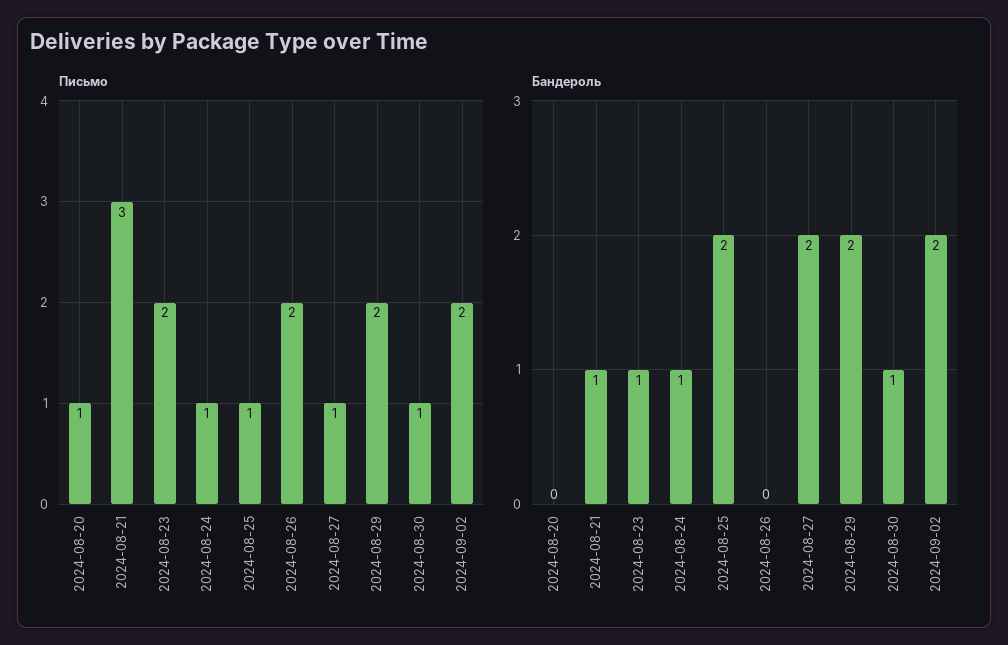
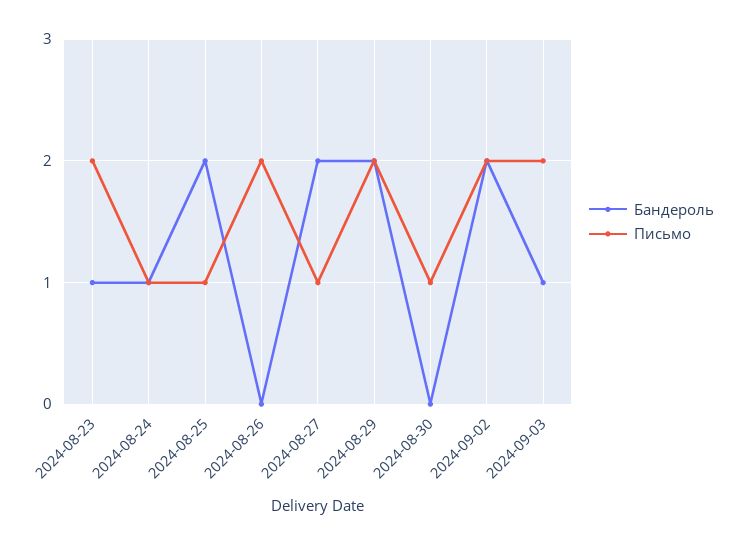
Письмо, 2024-08-20: 1 -> none
Письмо, 2024-08-21: 3 -> none
Бандероль, 2024-08-20: 0 -> none
Бандероль, 2024-08-21: 1 -> none
Бандероль, 2024-08-30: 1 -> 0
Бандероль, 2024-09-03: none -> 1
Письмо, 2024-09-03: none -> 2

